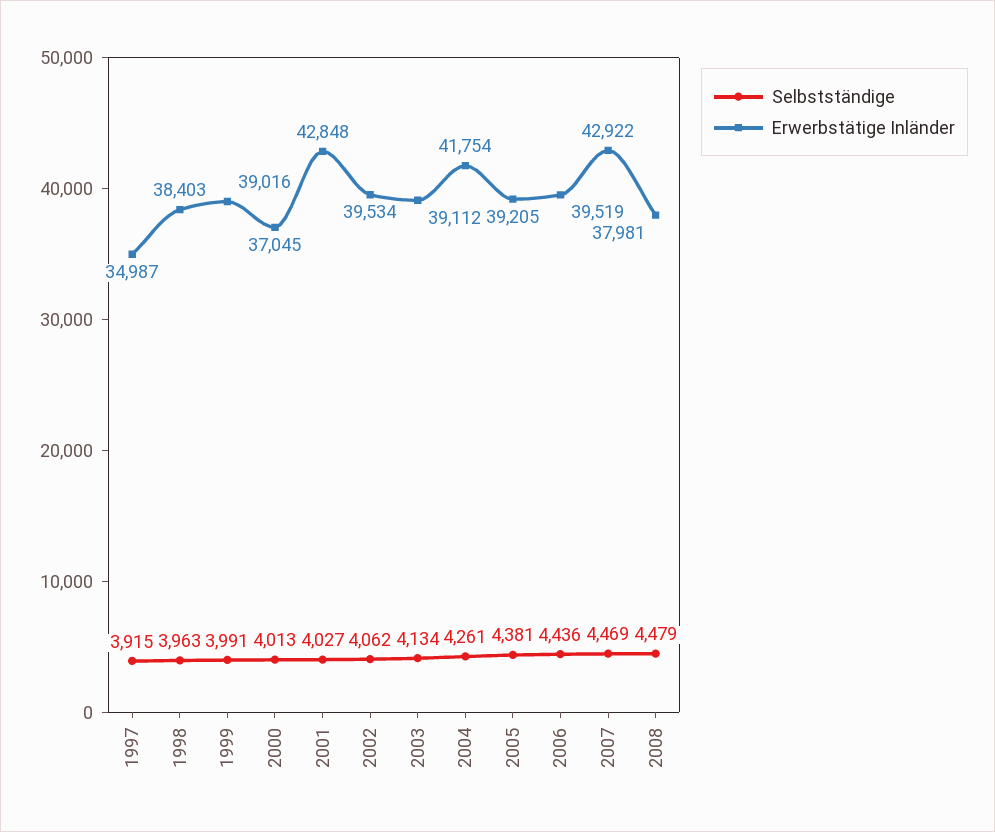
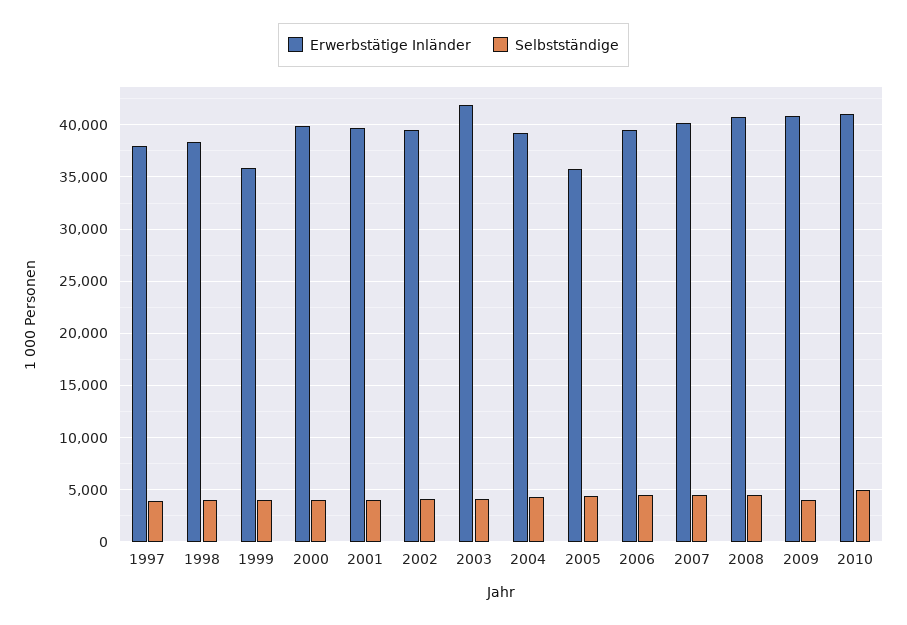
Erwerbstätige Inländer, 1997: 34987 -> 38000
Erwerbstätige Inländer, 1999: 39016 -> 36000
Erwerbstätige Inländer, 2000: 37045 -> 40000
Erwerbstätige Inländer, 2001: 42848 -> 40000
Erwerbstätige Inländer, 2003: 39112 -> 42000
Erwerbstätige Inländer, 2004: 41754 -> 39000
Erwerbstätige Inländer, 2005: 39205 -> 36000
Erwerbstätige Inländer, 2007: 42922 -> 40000
Erwerbstätige Inländer, 2008: 37981 -> 41000
Erwerbstätige Inländer, 2009: none -> 41000
Selbstständige, 2009: none -> 4000
Erwerbstätige Inländer, 2010: none -> 41000
Selbstständige, 2010: none -> 5000

